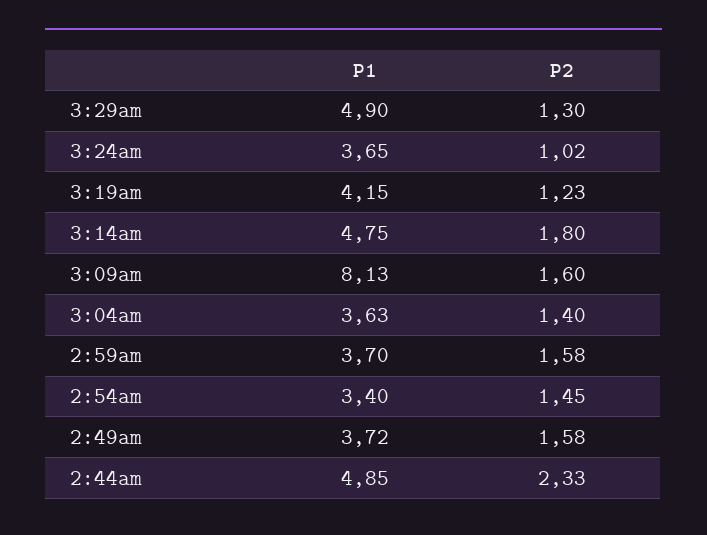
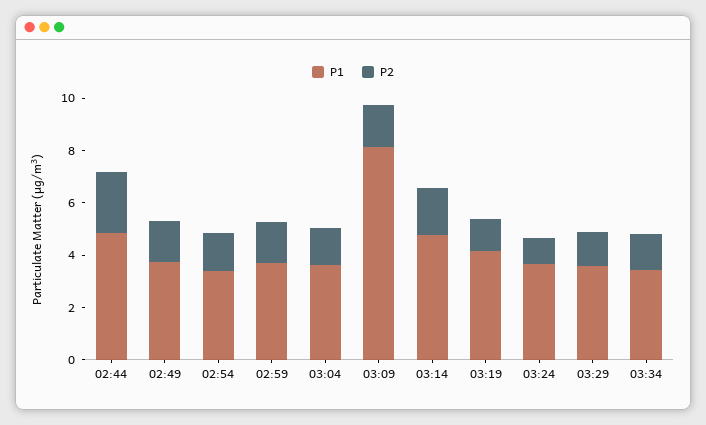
P1, 3:29am: 4.9 -> 3.5
P1, 03:34: none -> 3.5
P2, 03:34: none -> 1.5

